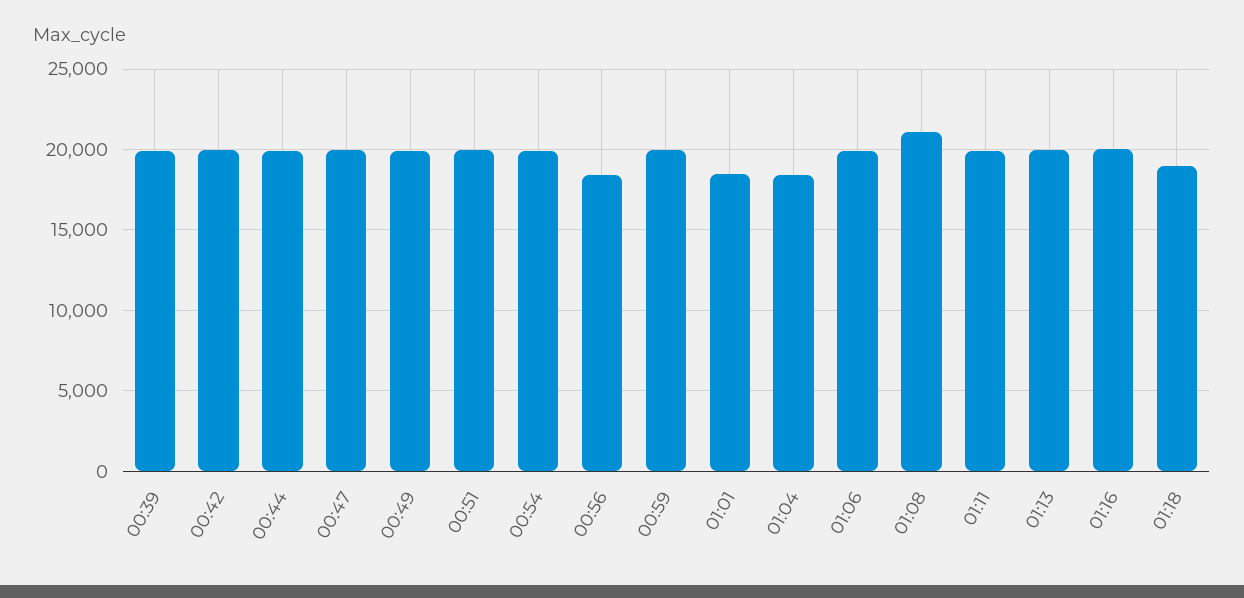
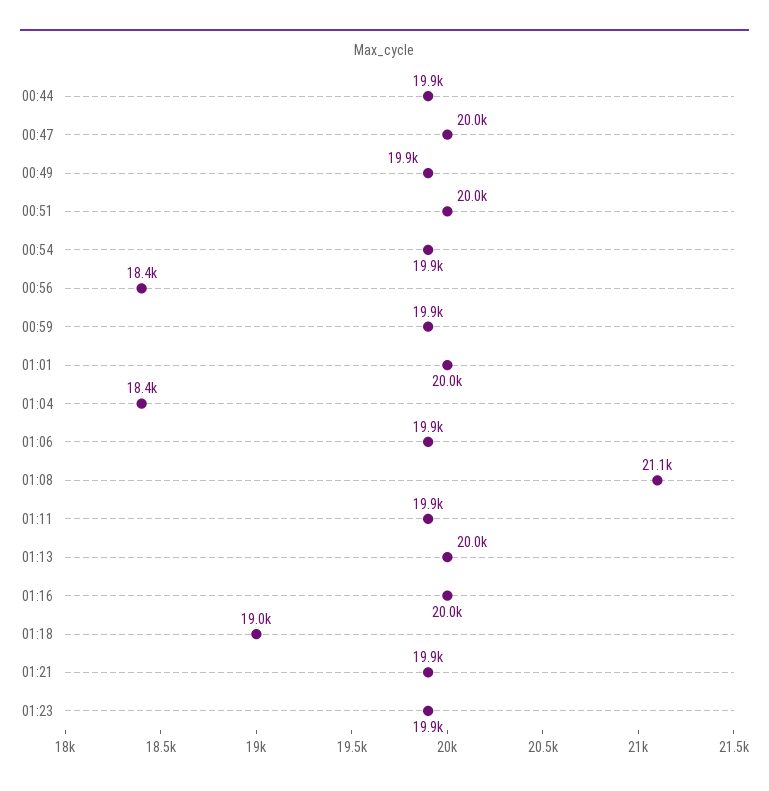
00:39: 20000 -> none
00:42: 20000 -> none
01:01: 18500 -> 20000
01:21: none -> 19900
01:23: none -> 19900

